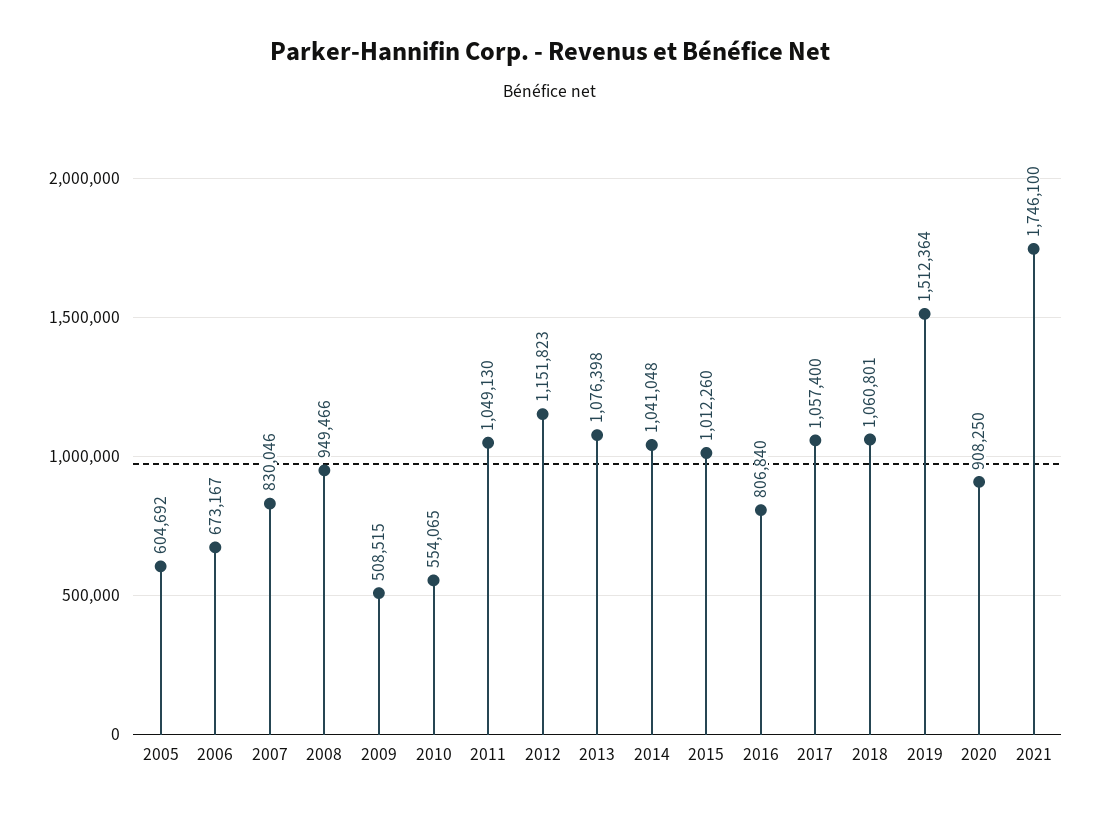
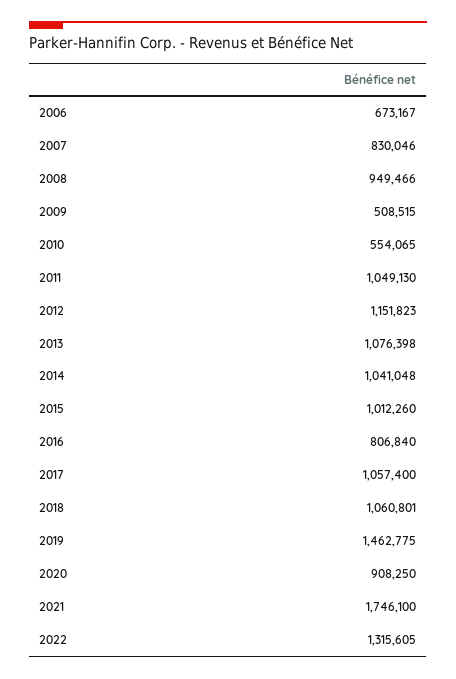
2005: 604692 -> none
2019: 1512364 -> 1462775
2022: none -> 1315605

